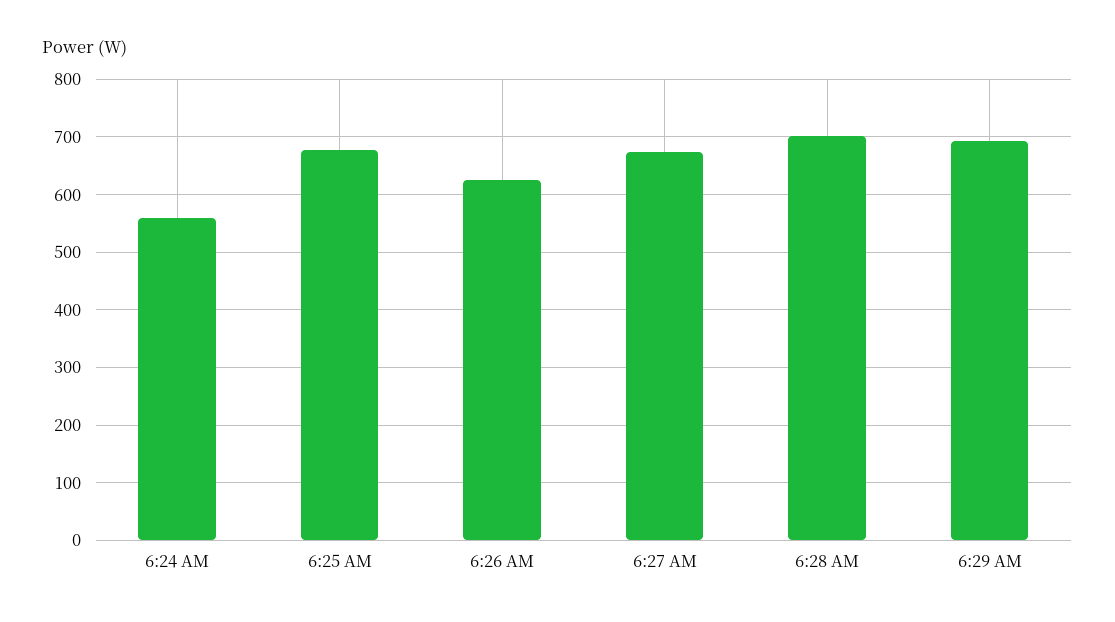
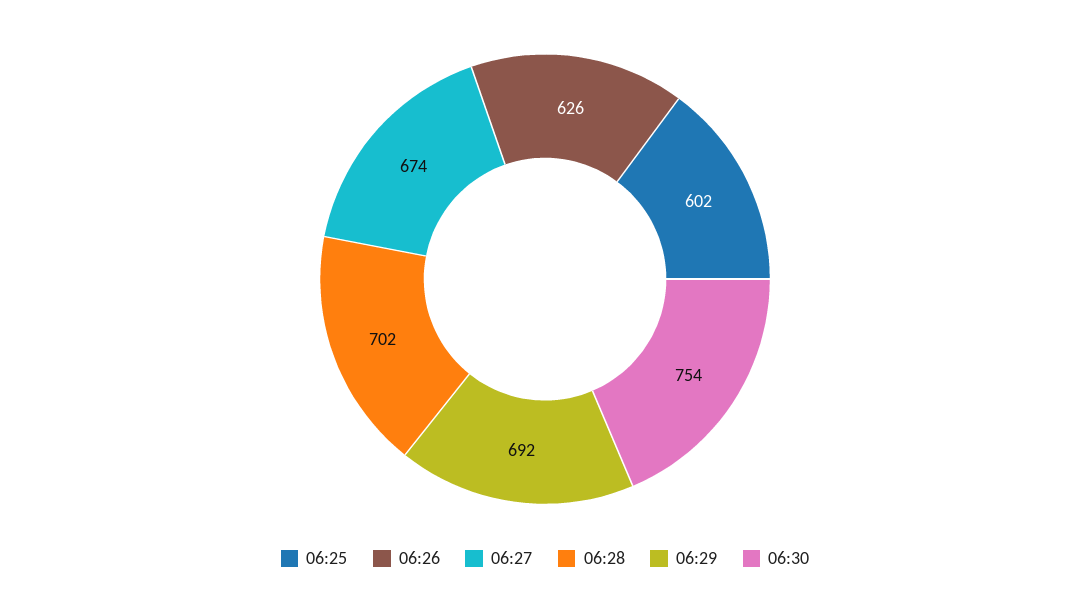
6:24 AM: 560 -> none
6:25 AM: 680 -> 602
06:30: none -> 754

